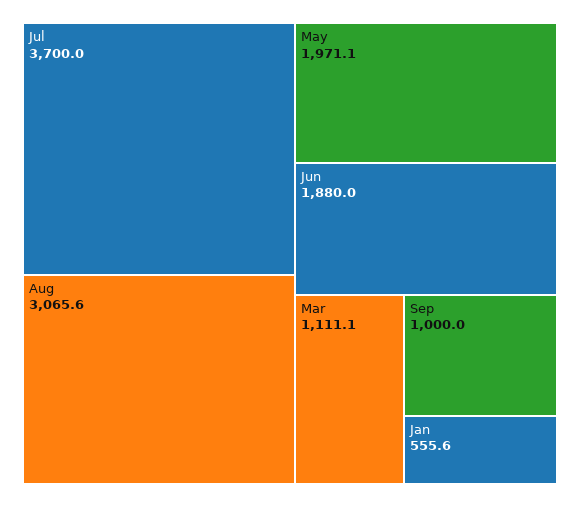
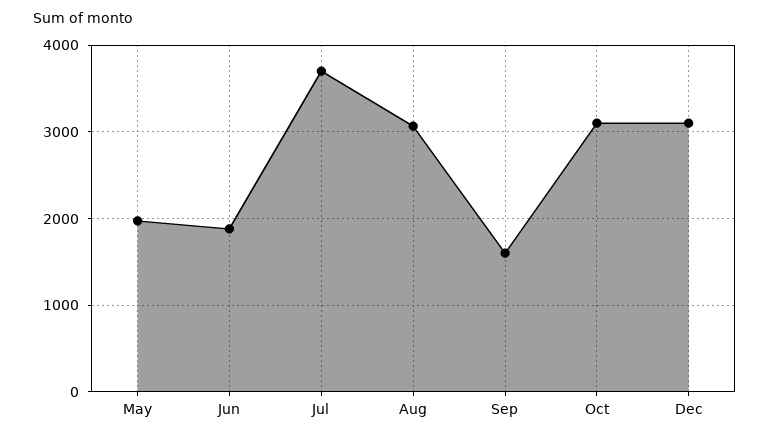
Mar: 1111.1 -> none
Sep: 1000 -> 1600
Jan: 555.6 -> none
Oct: none -> 3100
Dec: none -> 3100

